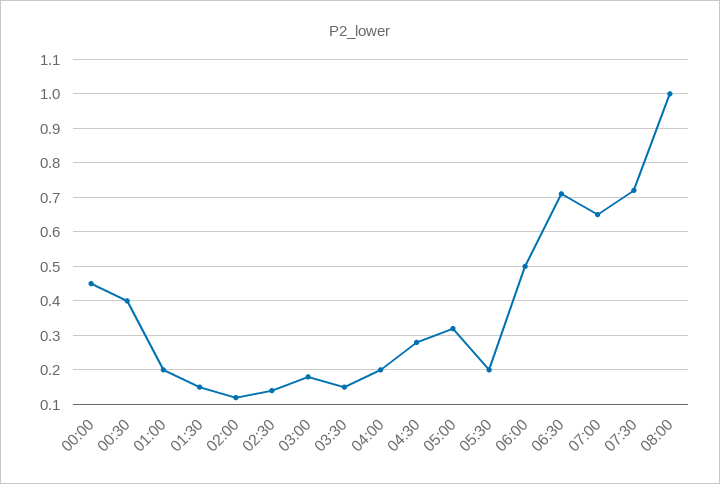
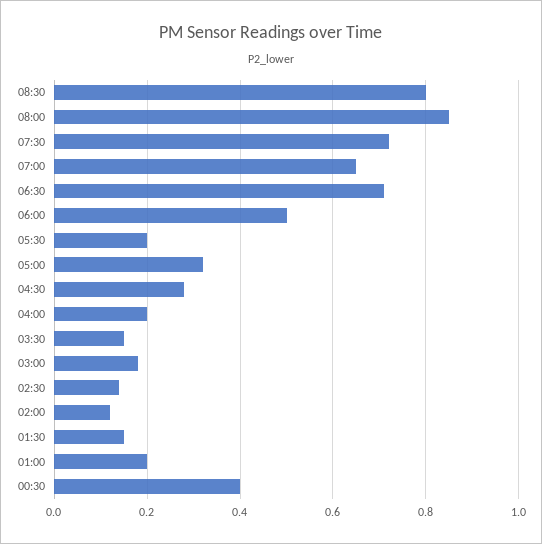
00:00: 0.45 -> none
08:00: 1 -> 0.85
08:30: none -> 0.8

